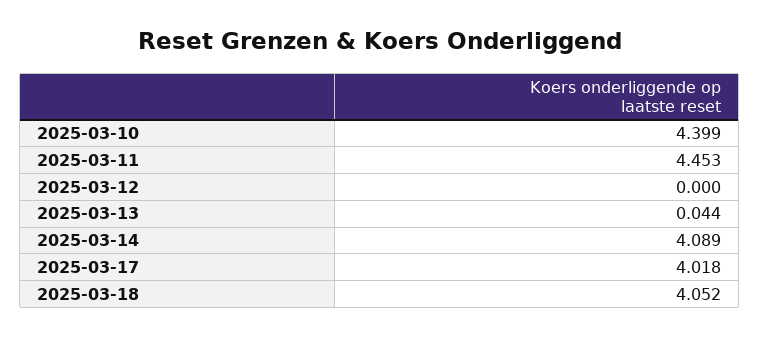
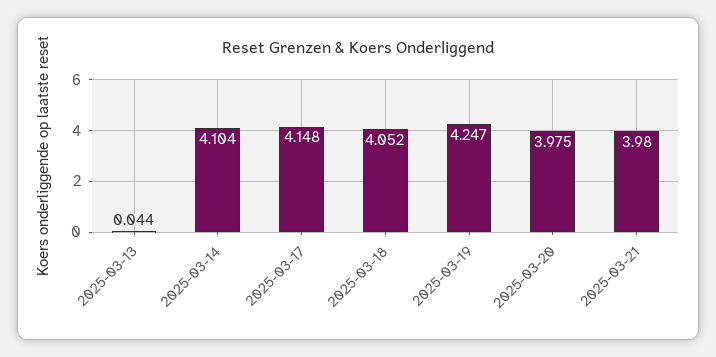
2025-03-10: 4.399 -> none
2025-03-11: 4.453 -> none
2025-03-12: 0 -> none
2025-03-14: 4.089 -> 4.104
2025-03-17: 4.018 -> 4.148
2025-03-19: none -> 4.247
2025-03-20: none -> 3.975
2025-03-21: none -> 3.98

